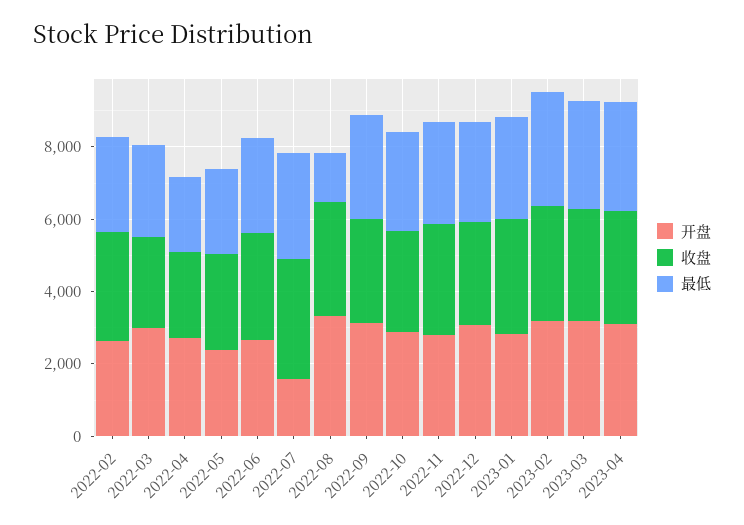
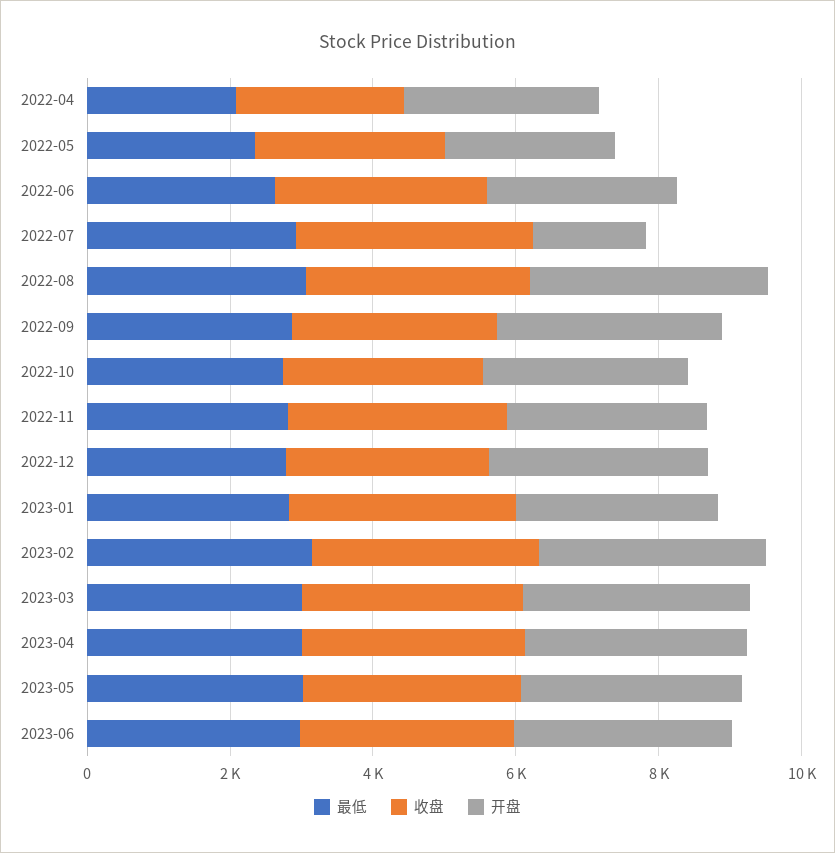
开盘, 2022-02: 2500 -> none
收盘, 2022-02: 3000 -> none
最低, 2022-02: 2500 -> none
开盘, 2022-03: 3000 -> none
收盘, 2022-03: 2500 -> none
最低, 2022-03: 2500 -> none
最低, 2022-08: 1500 -> 3000
最低, 2023-05: none -> 3000
收盘, 2023-05: none -> 3000
开盘, 2023-05: none -> 3000
最低, 2023-06: none -> 3000
收盘, 2023-06: none -> 3000
开盘, 2023-06: none -> 3000

